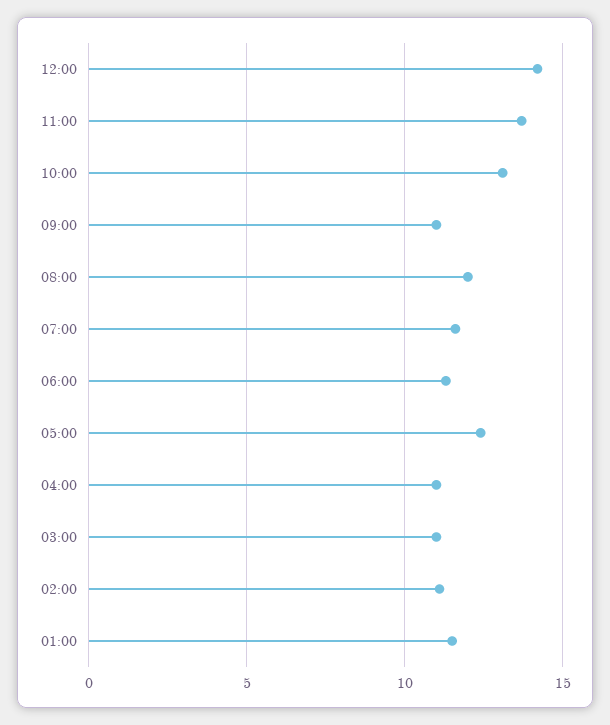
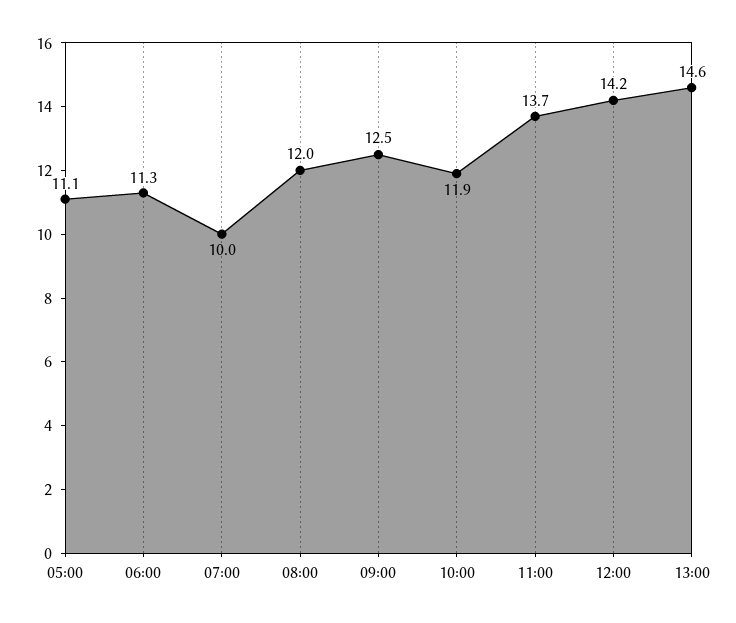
10:00: 13 -> 11.9
09:00: 11 -> 12.5
07:00: 11.5 -> 10
05:00: 12.5 -> 11.1
04:00: 11 -> none
03:00: 11 -> none
02:00: 11 -> none
01:00: 11.5 -> none
13:00: none -> 14.6

